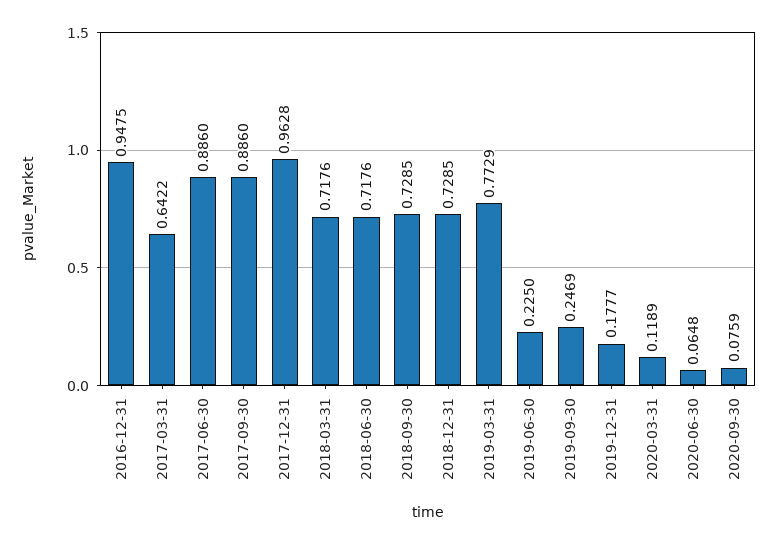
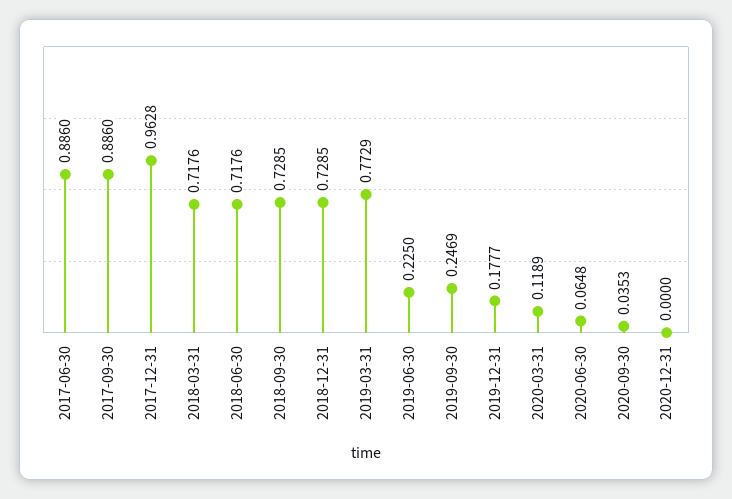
2016-12-31: 0.9475 -> none
2017-03-31: 0.6422 -> none
2020-09-30: 0.0759 -> 0.0353
2020-12-31: none -> 0

